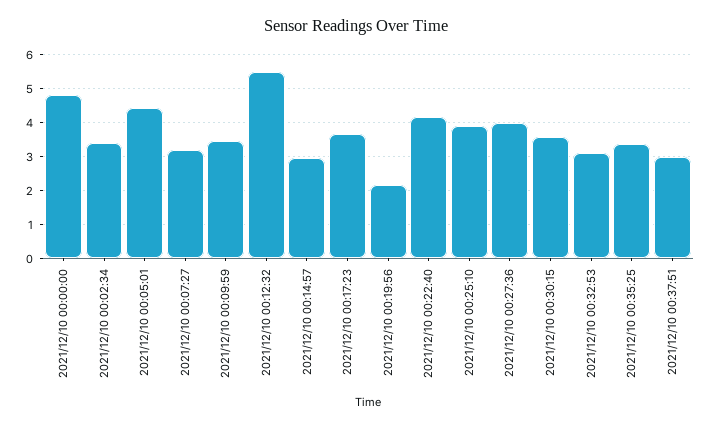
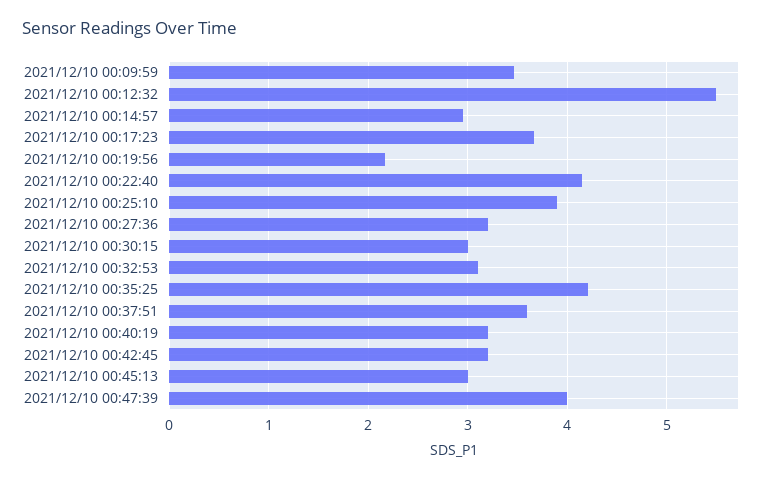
2021/12/10 00:00:00: 4.8 -> none
2021/12/10 00:02:34: 3.4 -> none
2021/12/10 00:05:01: 4.4 -> none
2021/12/10 00:07:27: 3.2 -> none
2021/12/10 00:27:36: 4 -> 3.2
2021/12/10 00:30:15: 3.6 -> 3
2021/12/10 00:35:25: 3.4 -> 4.2
2021/12/10 00:37:51: 3 -> 3.6
2021/12/10 00:40:19: none -> 3.2
2021/12/10 00:42:45: none -> 3.2
2021/12/10 00:45:13: none -> 3
2021/12/10 00:47:39: none -> 4

